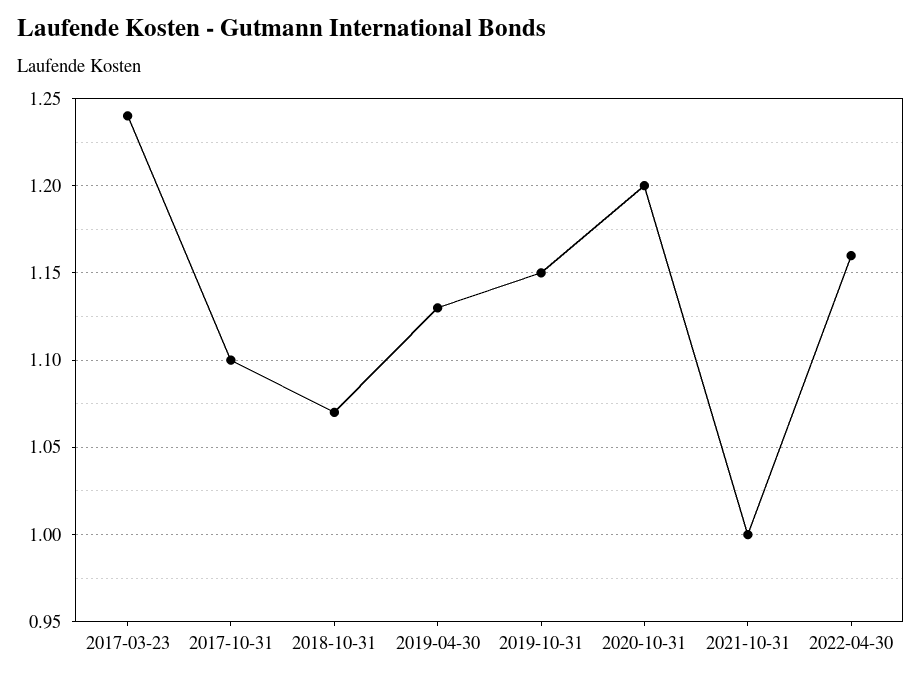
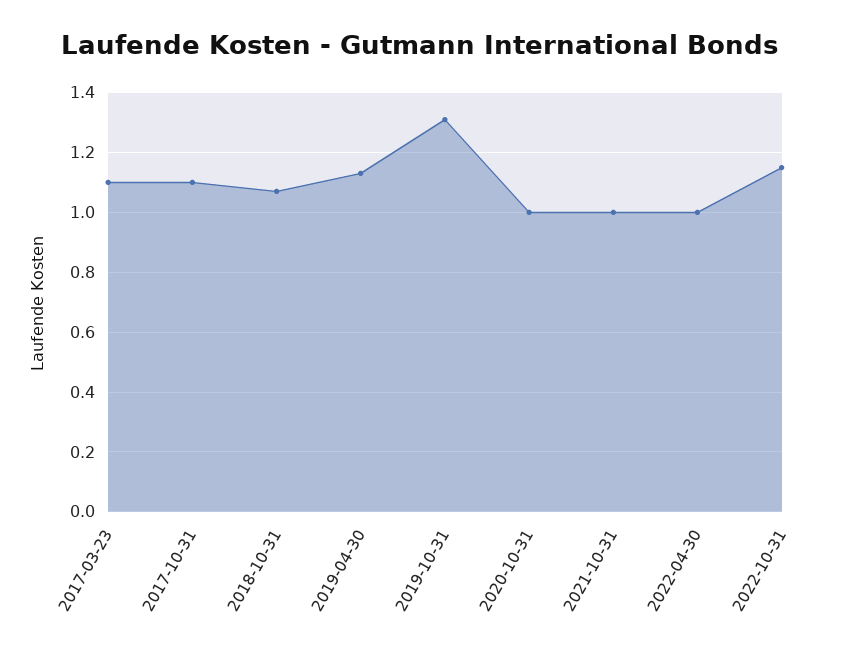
2017-03-23: 1.24 -> 1.1
2019-10-31: 1.15 -> 1.3
2020-10-31: 1.2 -> 1
2022-04-30: 1.16 -> 1
2022-10-31: none -> 1.15

